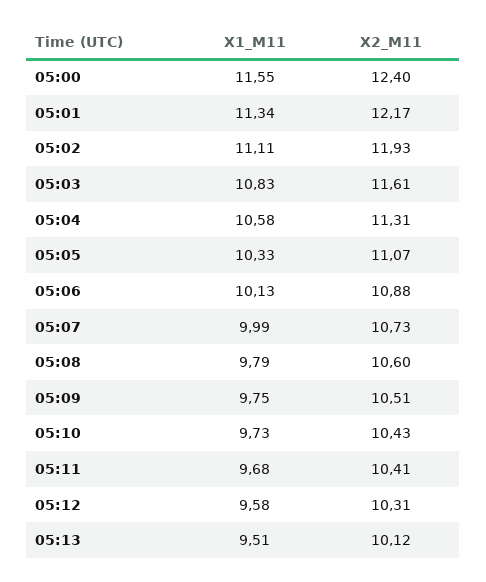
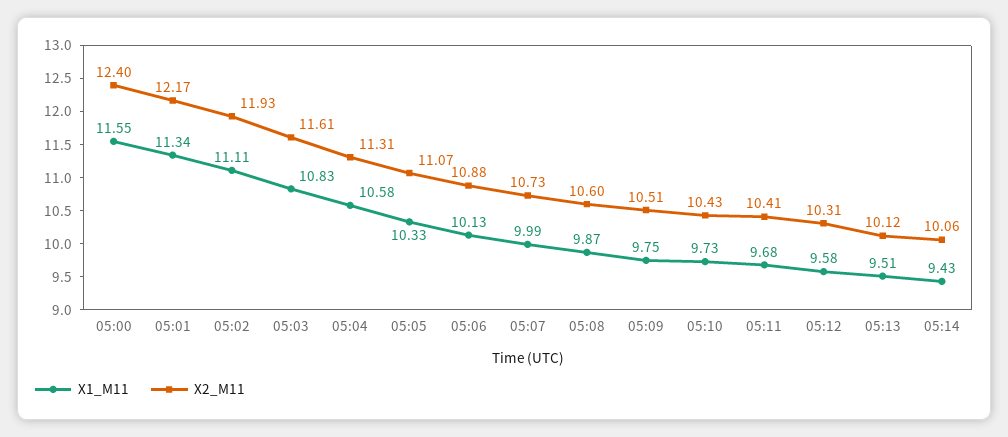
X1_M11, 05:08: 9.79 -> 9.87
X1_M11, 05:14: none -> 9.43
X2_M11, 05:14: none -> 10.06

